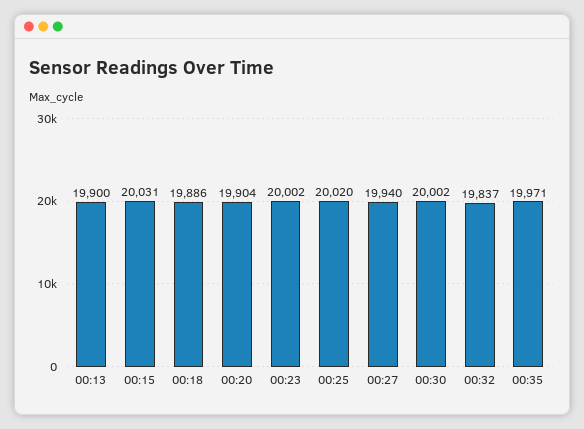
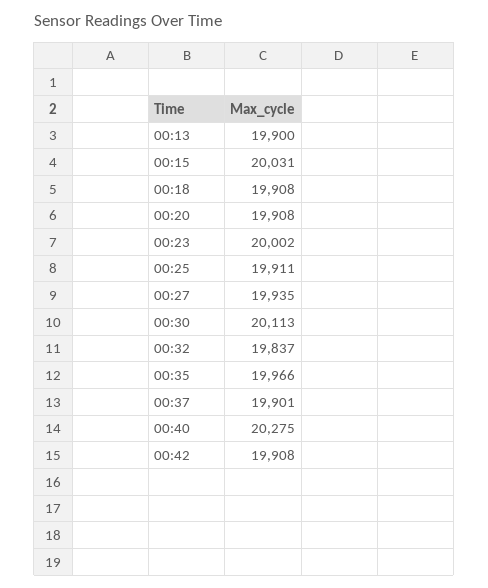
00:18: 19886 -> 19908
00:20: 19904 -> 19908
00:25: 20020 -> 19911
00:27: 19940 -> 19935
00:30: 20002 -> 20113
00:35: 19971 -> 19966
00:37: none -> 19901
00:40: none -> 20275
00:42: none -> 19908

